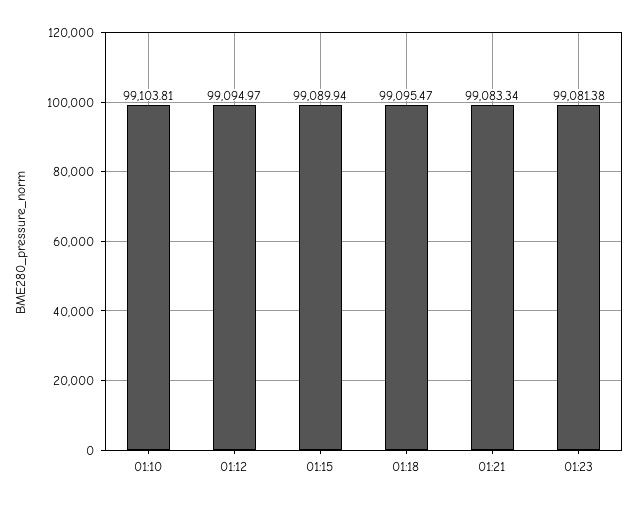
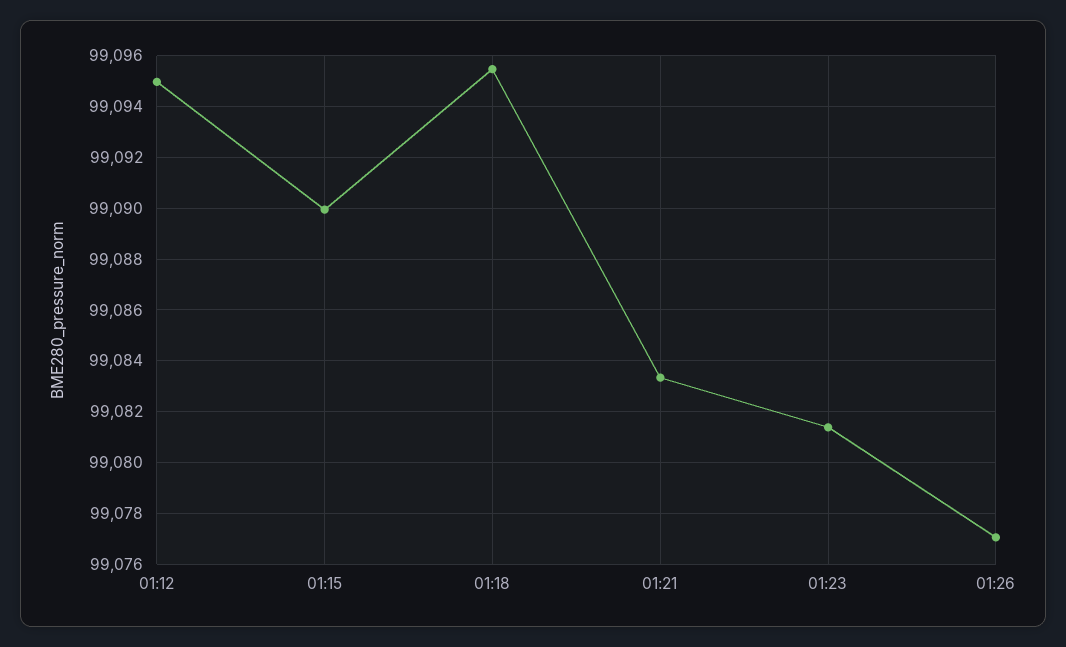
01:10: 99103.81 -> none
01:26: none -> 99077

